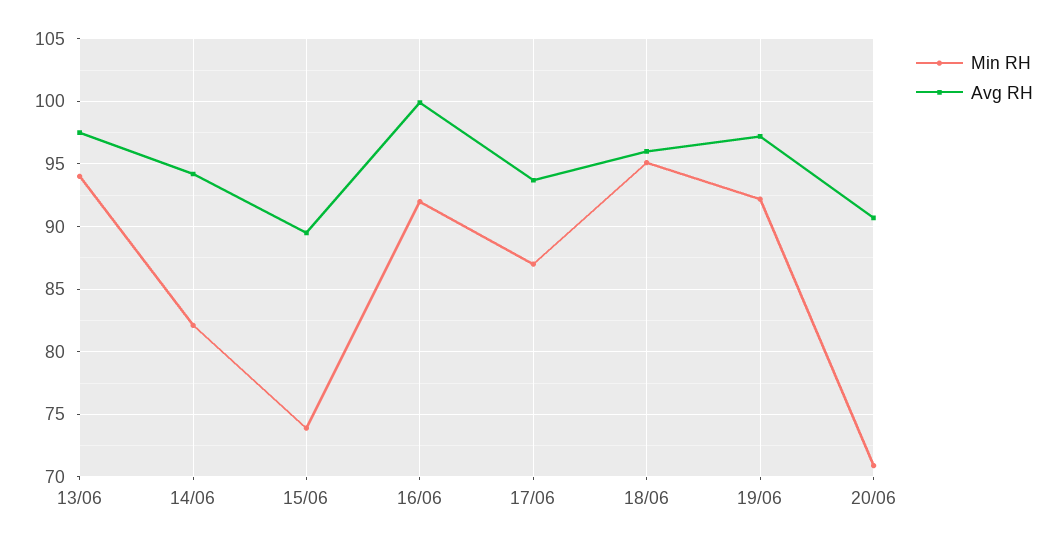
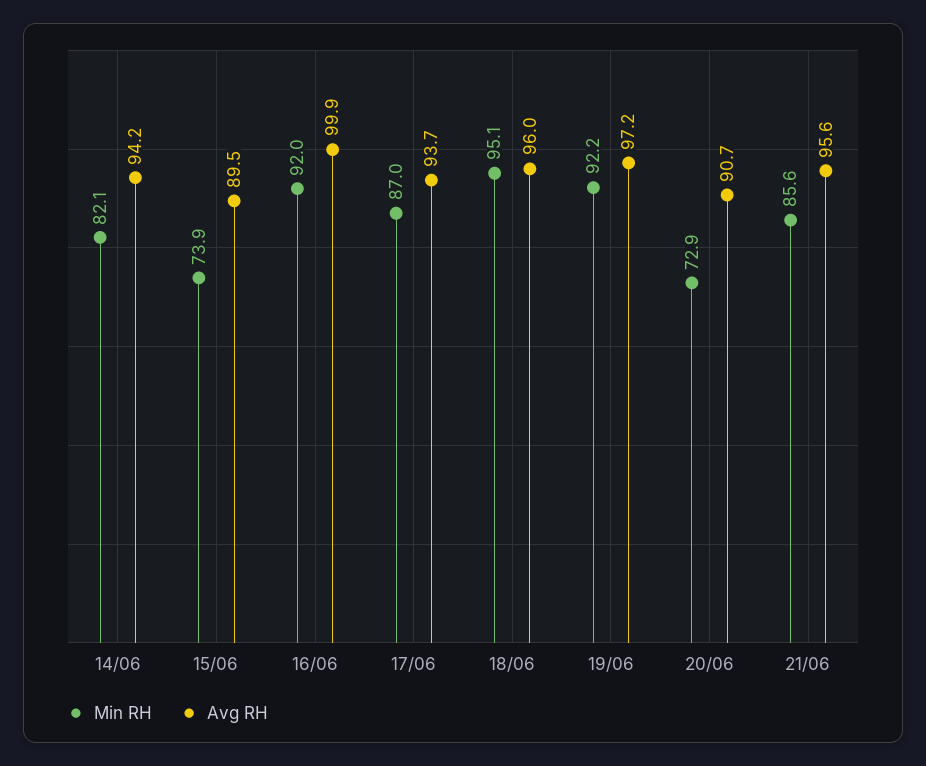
Min RH, 13/06: 94 -> none
Avg RH, 13/06: 97.5 -> none
Min RH, 20/06: 71 -> 72.9
Min RH, 21/06: none -> 85.6
Avg RH, 21/06: none -> 95.6

